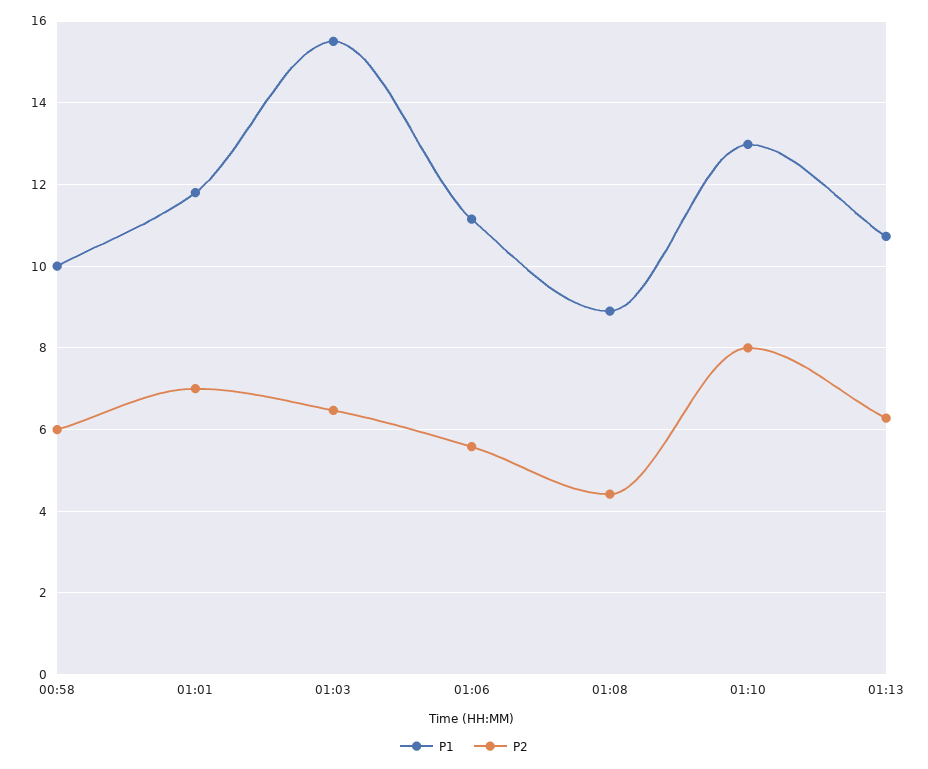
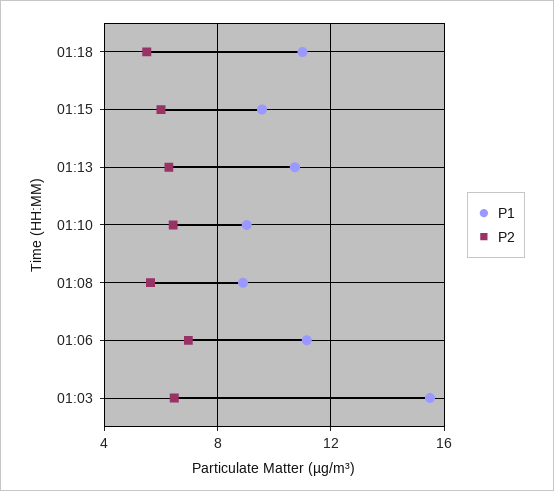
P1, 00:58: 10 -> none
P2, 00:58: 6 -> none
P1, 01:01: 11.8 -> none
P2, 01:01: 7 -> none
P2, 01:06: 5.6 -> 7
P2, 01:08: 4.4 -> 5.5
P1, 01:10: 13 -> 9
P2, 01:10: 8 -> 6.5
P1, 01:18: none -> 11
P2, 01:18: none -> 5.5
P1, 01:15: none -> 9.5
P2, 01:15: none -> 6

